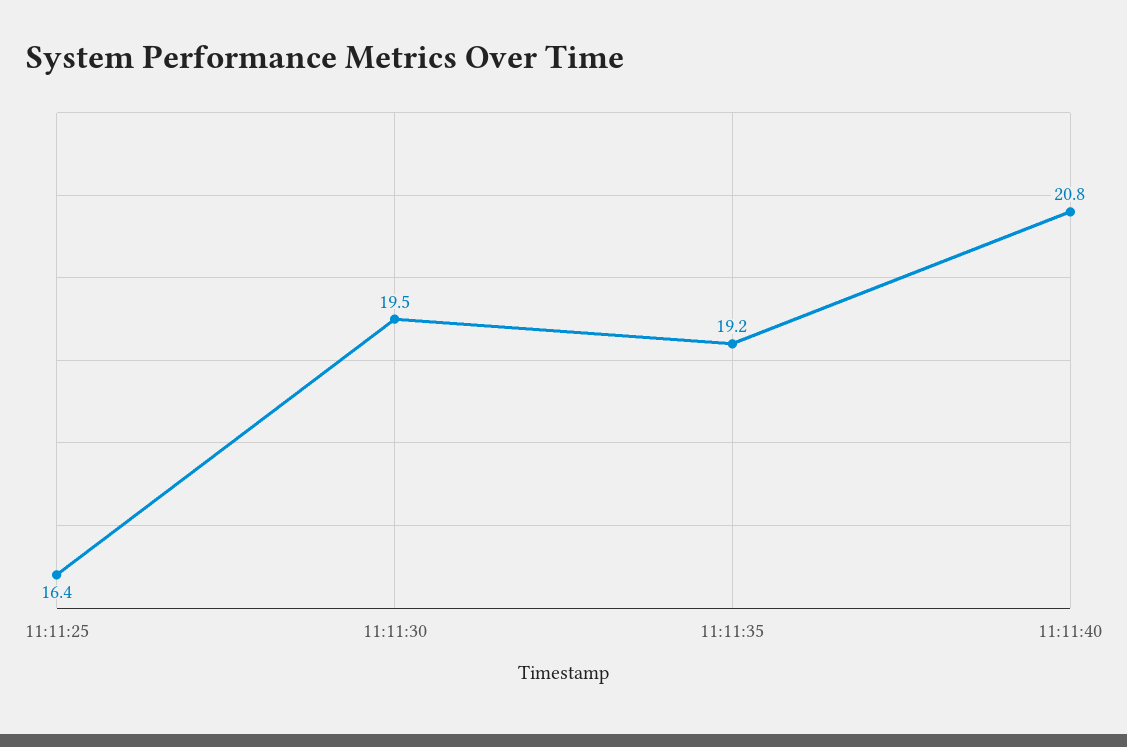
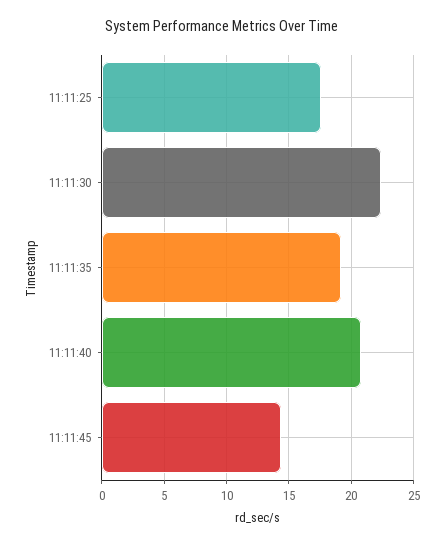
11:11:25: 16.4 -> 17.5
11:11:30: 19.5 -> 22.5
11:11:45: none -> 14.5

